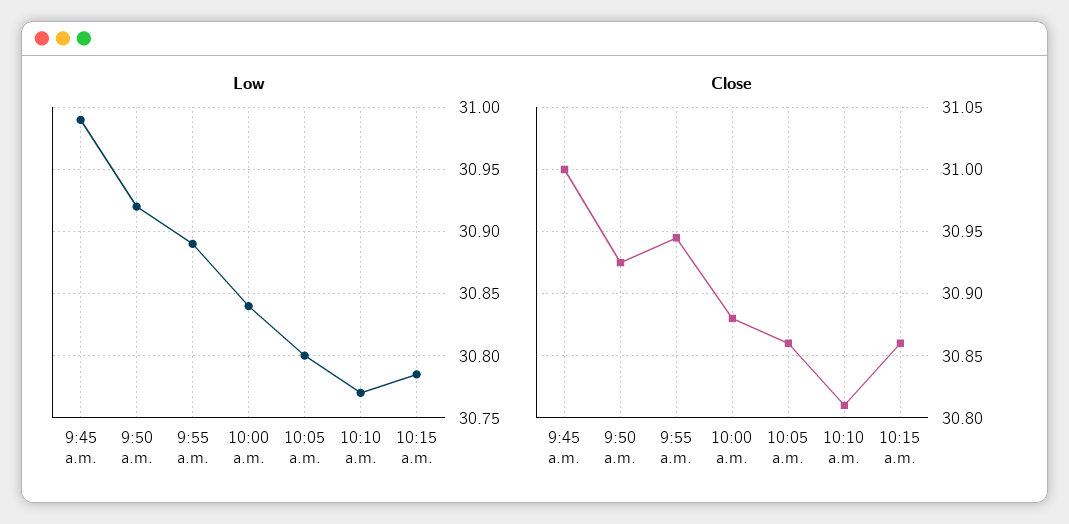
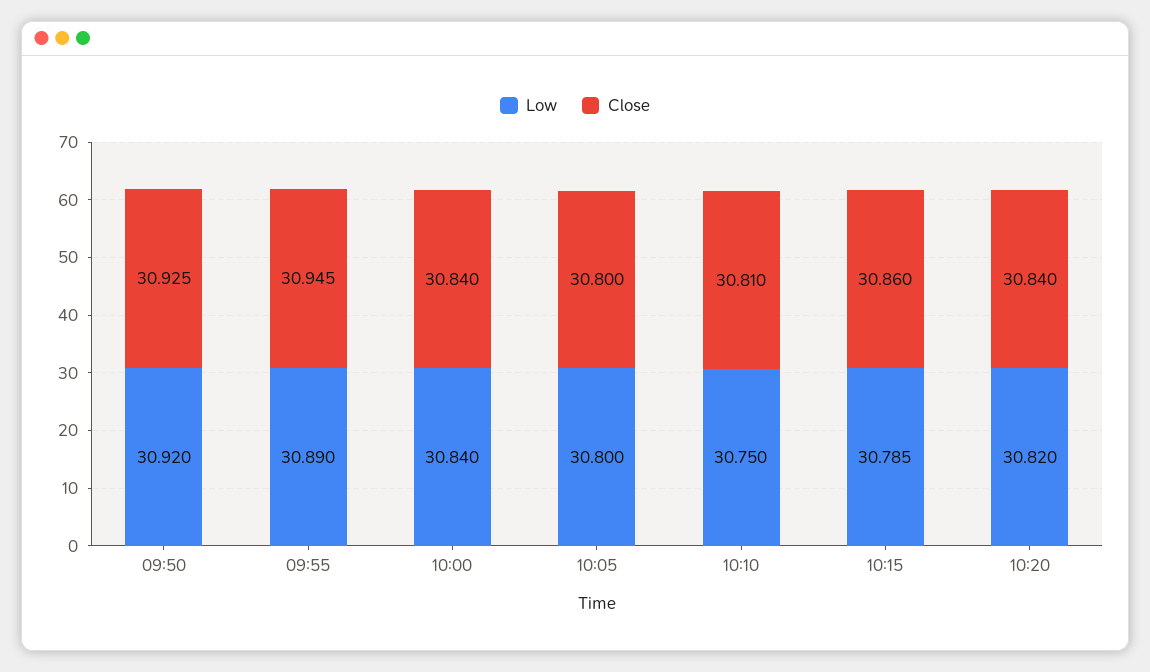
Low, 9:45 a.m.: 30.99 -> none
Low, 10:10 a.m.: 30.77 -> 30.75
Close, 9:45 a.m.: 31 -> none
Close, 10:00 a.m.: 30.88 -> 30.84
Close, 10:05 a.m.: 30.86 -> 30.8
Low, 10:20: none -> 30.82
Close, 10:20: none -> 30.84

